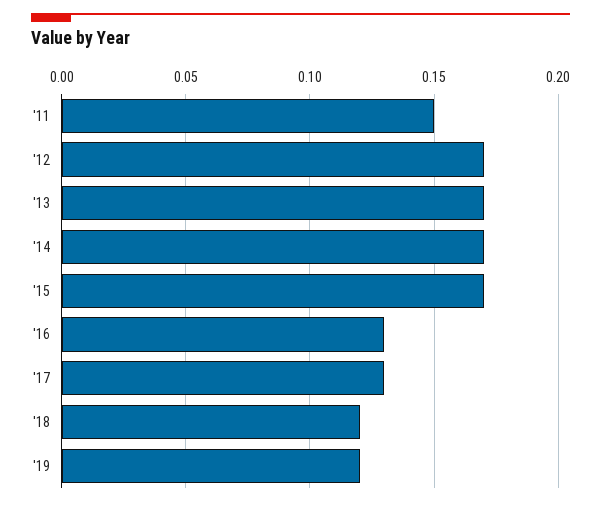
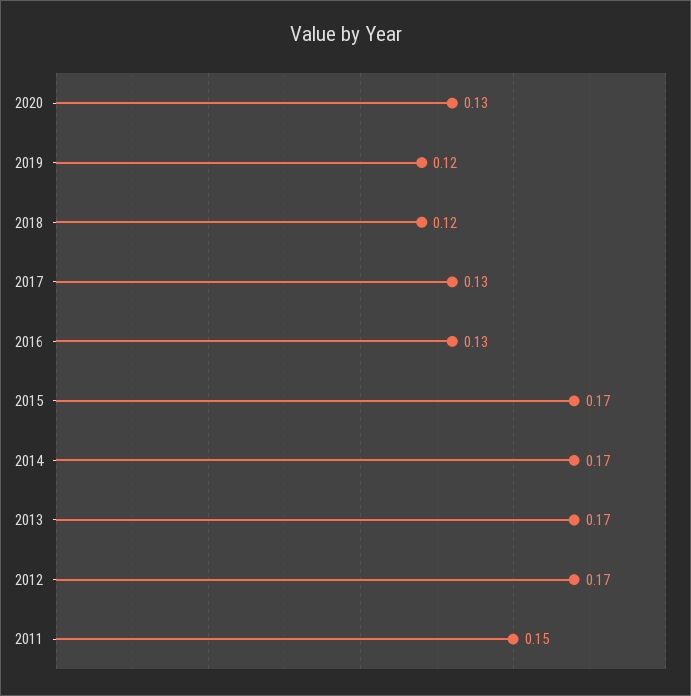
2020: none -> 0.13

